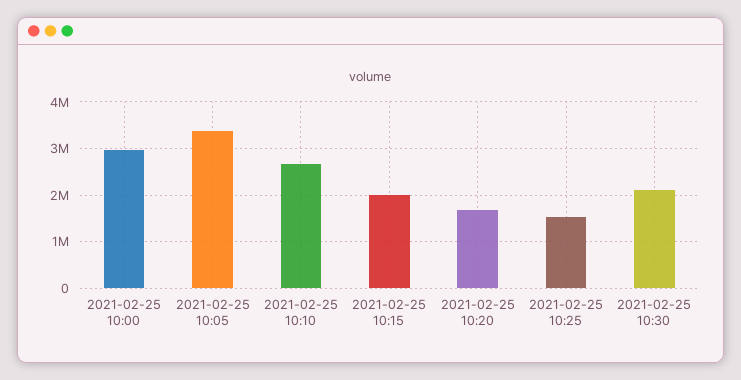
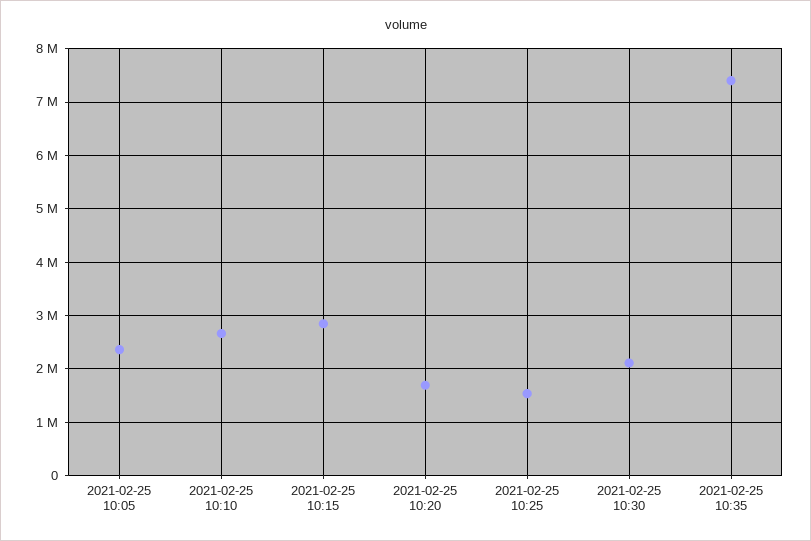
2021-02-25 10:00: 3000000 -> none
2021-02-25 10:05: 3400000 -> 2400000
2021-02-25 10:15: 2000000 -> 2800000
2021-02-25 10:35: none -> 7400000

